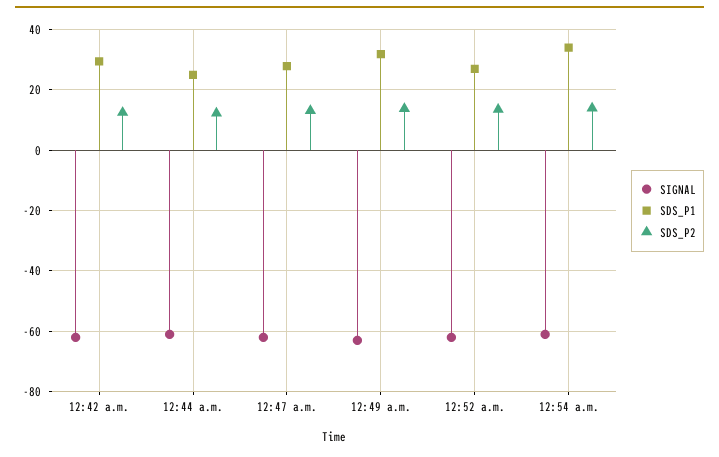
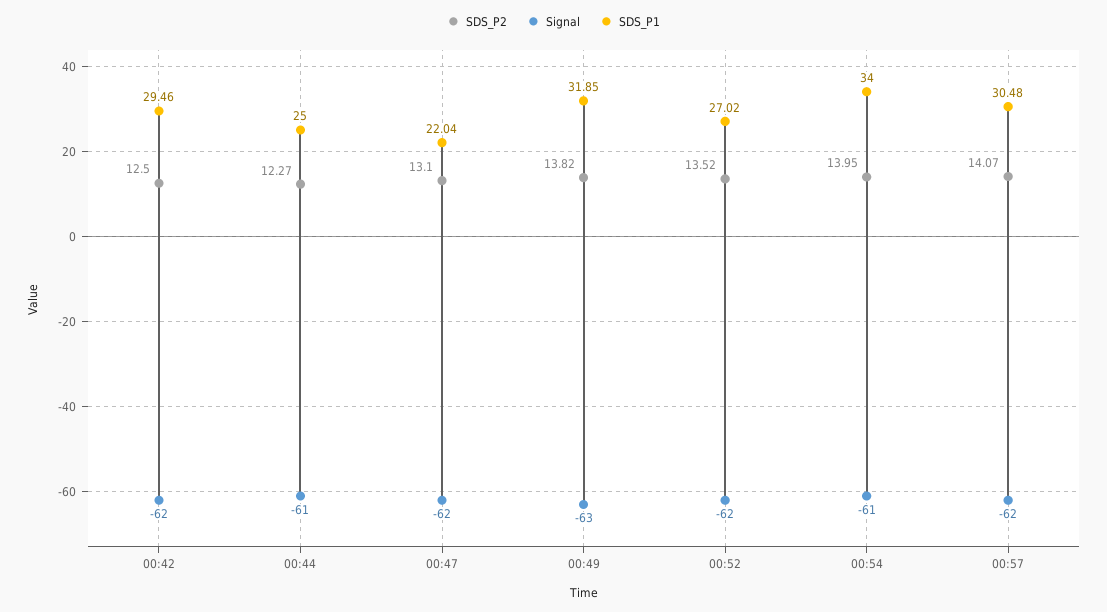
SDS_P1, 12:47 a.m.: 28 -> 22.04
SDS_P2, 00:57: none -> 14.07
SIGNAL, 00:57: none -> -62
SDS_P1, 00:57: none -> 30.48

